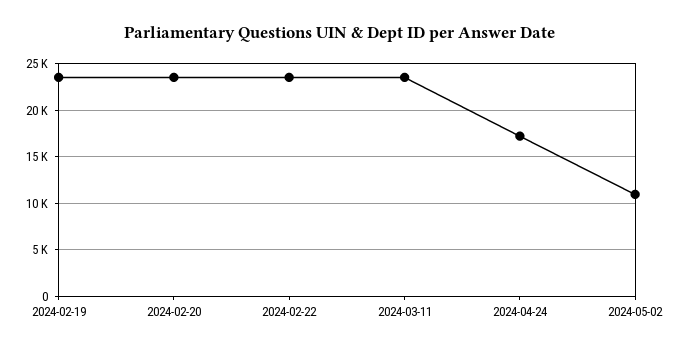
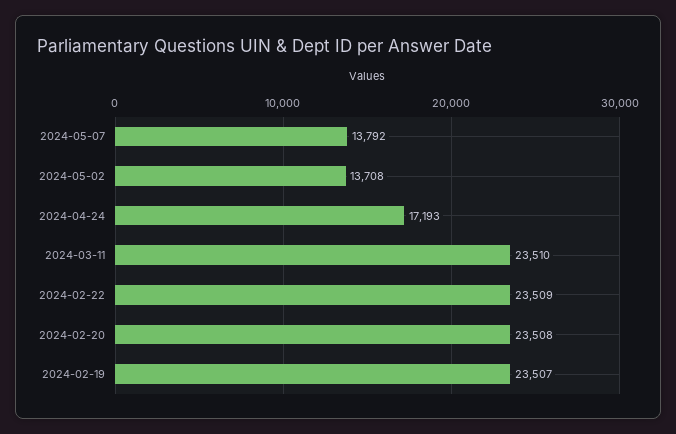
2024-05-02: 11000 -> 13708
2024-05-07: none -> 13792

